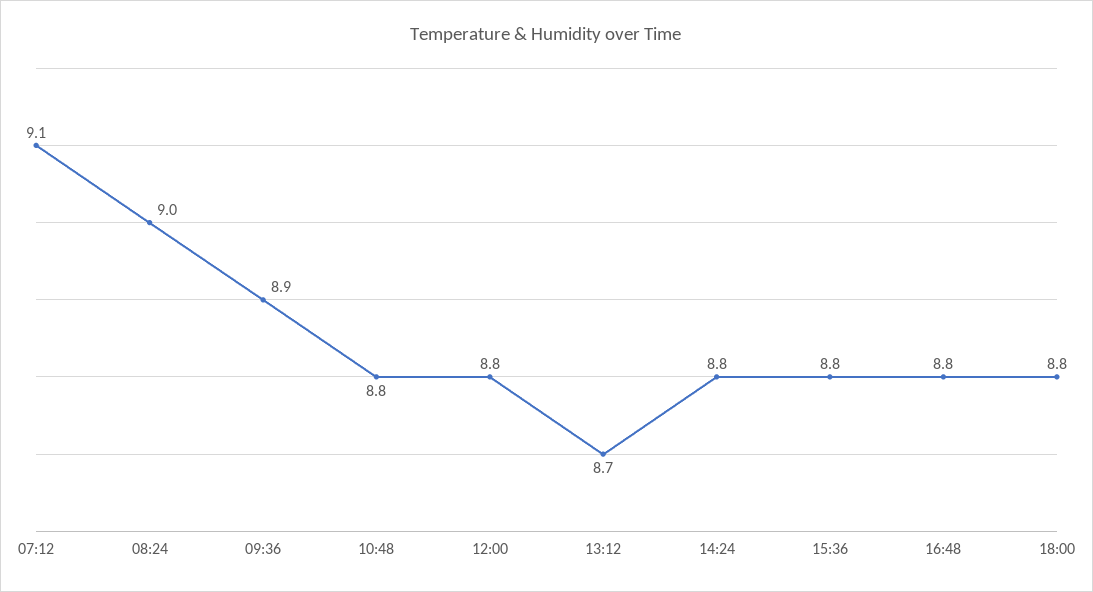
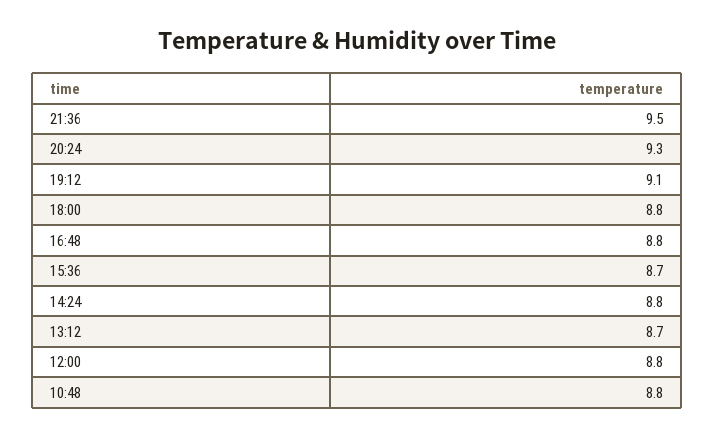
07:12: 9.1 -> none
08:24: 9 -> none
09:36: 8.9 -> none
15:36: 8.8 -> 8.7
21:36: none -> 9.5
20:24: none -> 9.3
19:12: none -> 9.1

